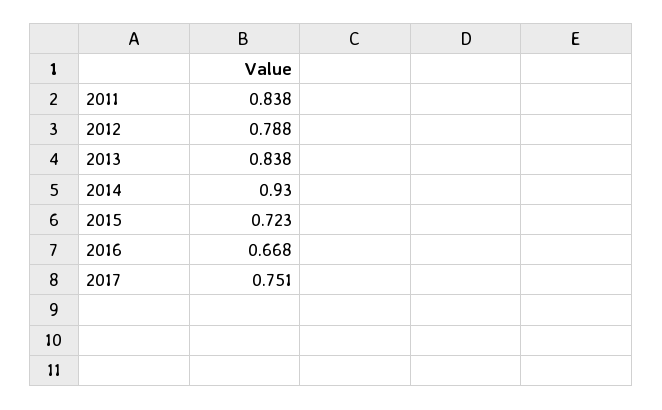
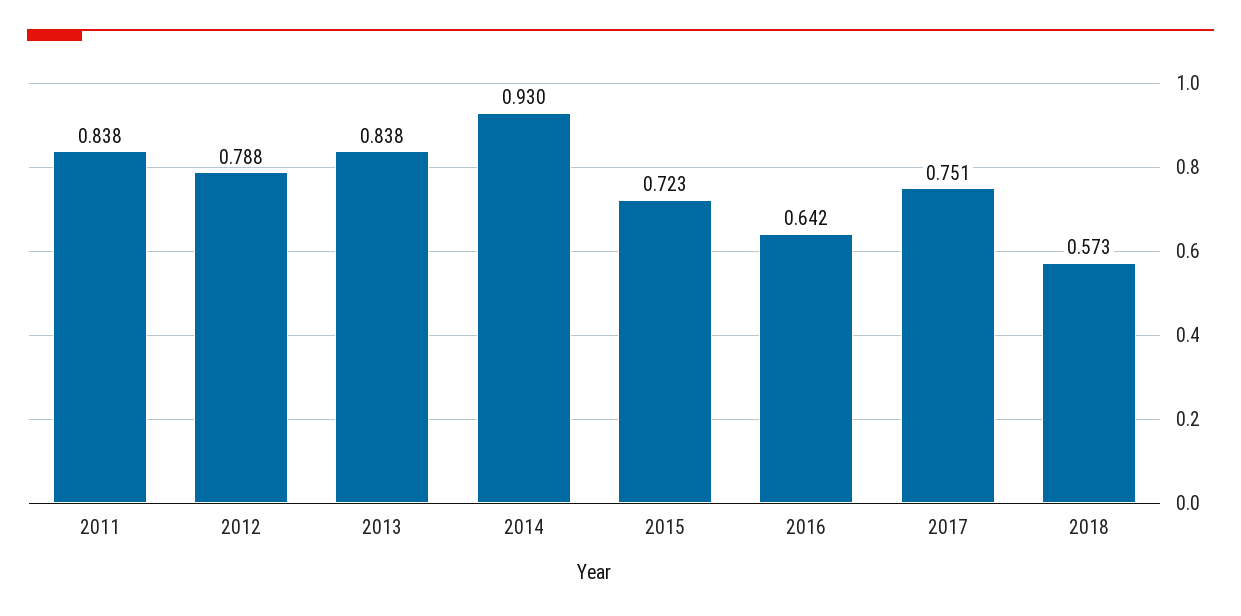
2016: 0.668 -> 0.642
2018: none -> 0.573

